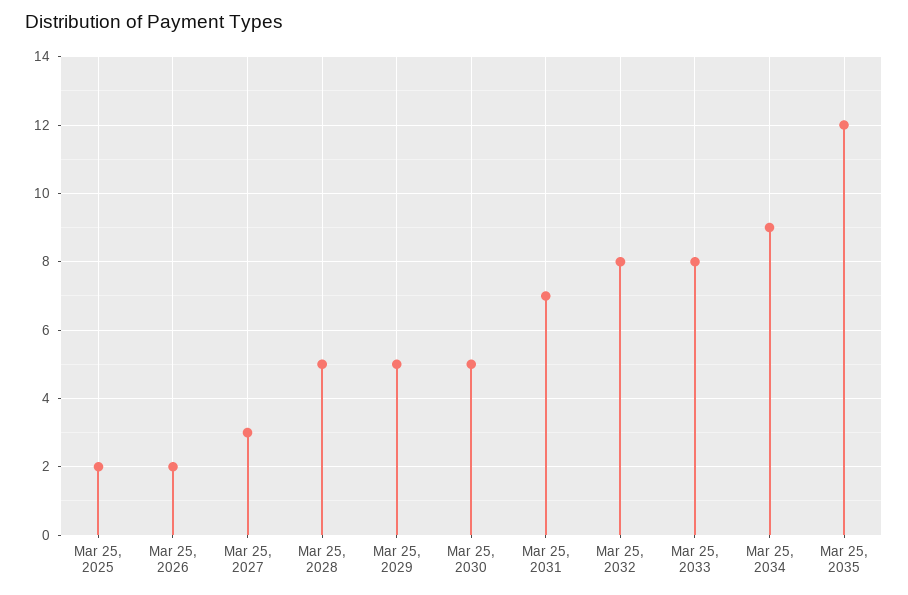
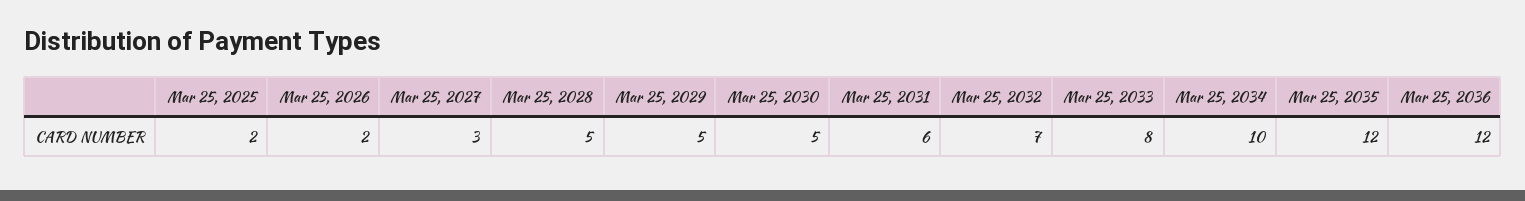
Mar 25, 2031: 7 -> 6
Mar 25, 2032: 8 -> 7
Mar 25, 2034: 9 -> 10
Mar 25, 2036: none -> 12

